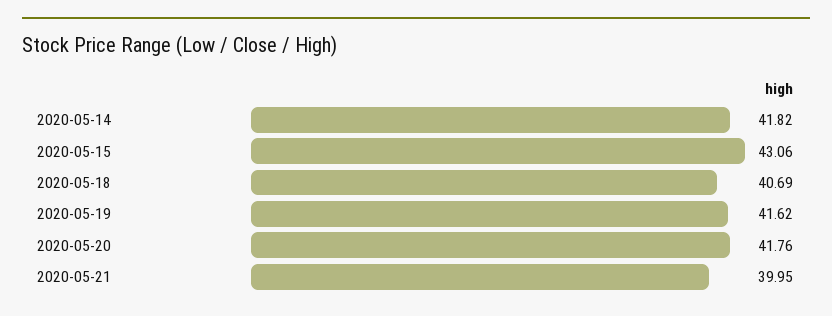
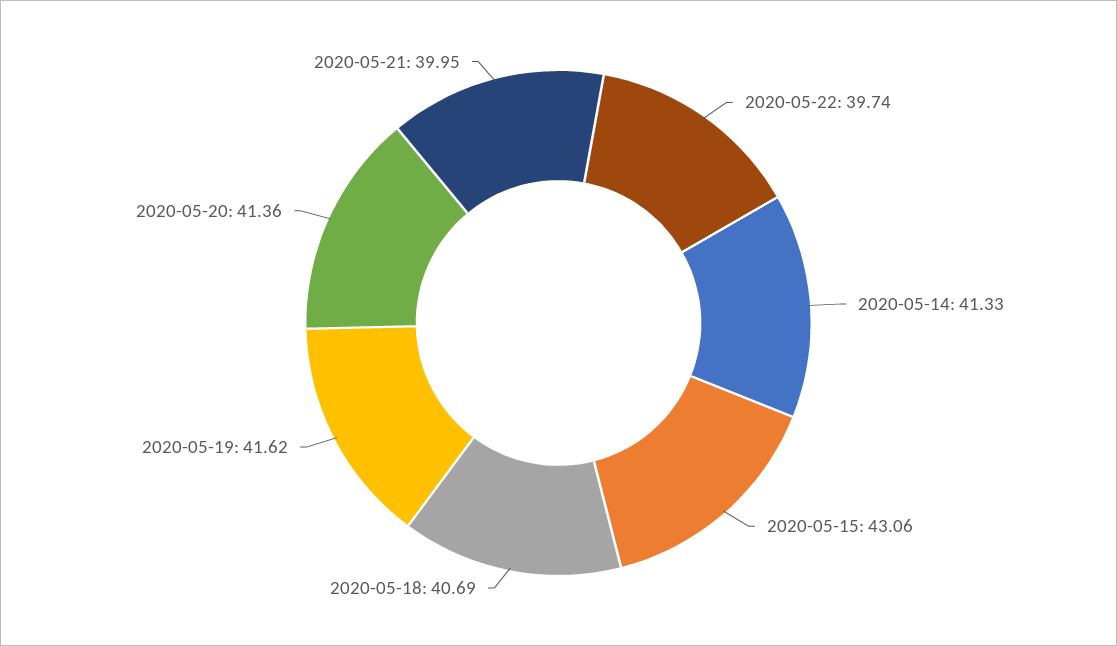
2020-05-14: 41.82 -> 41.33
2020-05-20: 41.76 -> 41.36
2020-05-22: none -> 39.74

